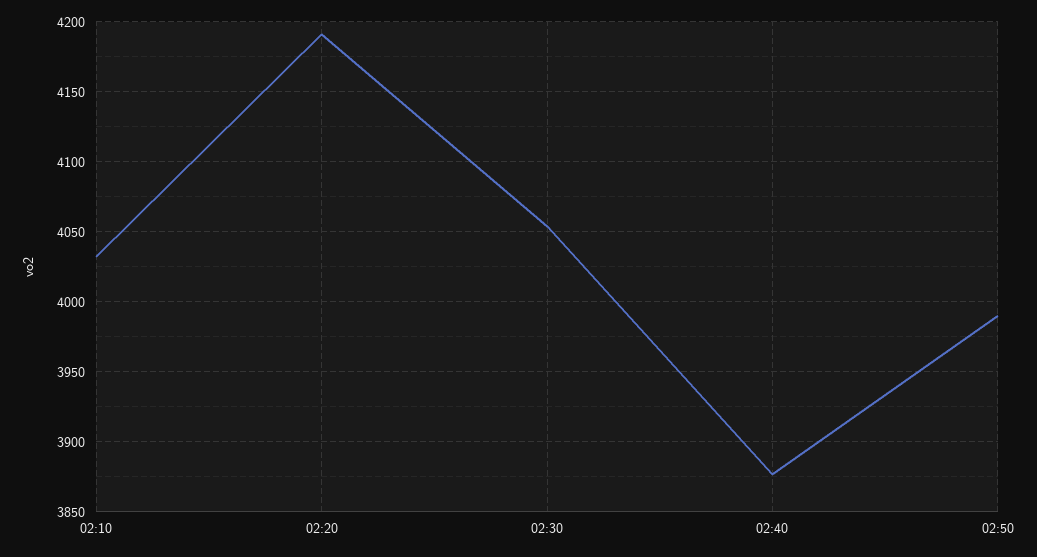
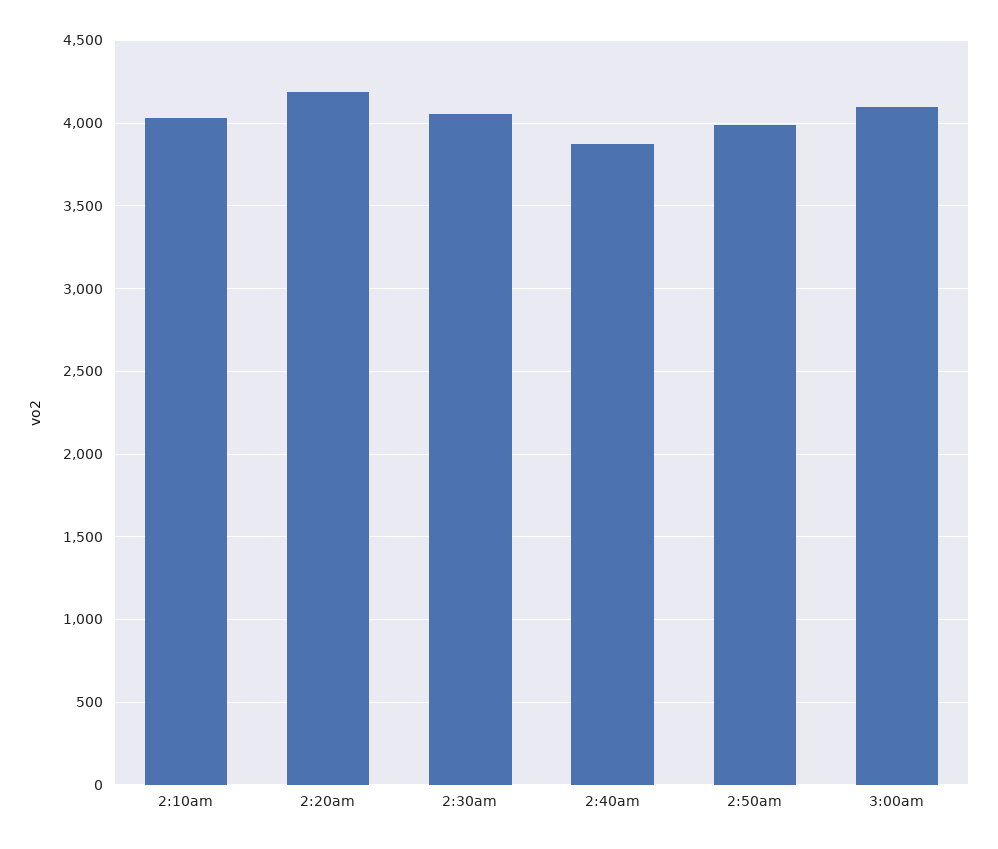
3:00am: none -> 4100

